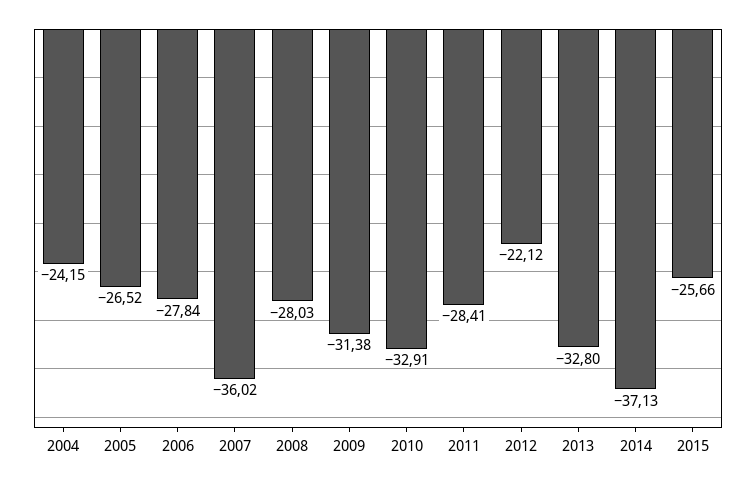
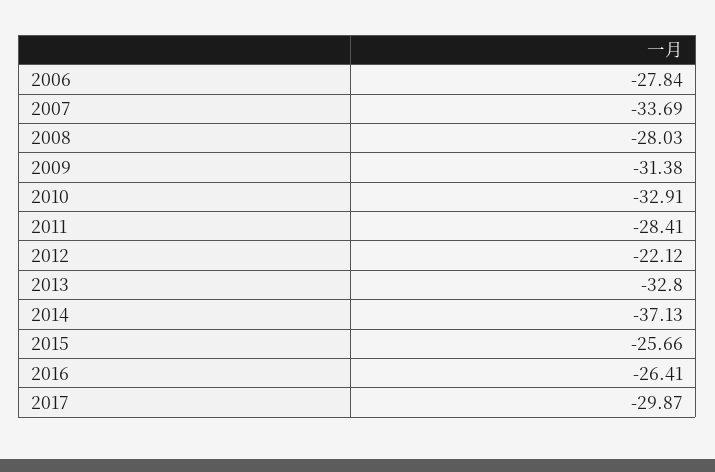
2004: -24.15 -> none
2005: -26.52 -> none
2007: -36.02 -> -33.69
2016: none -> -26.41
2017: none -> -29.87

